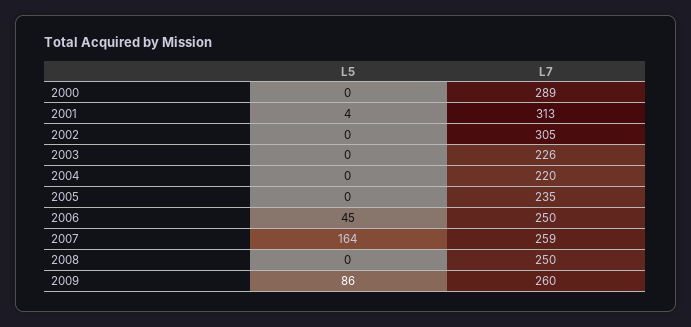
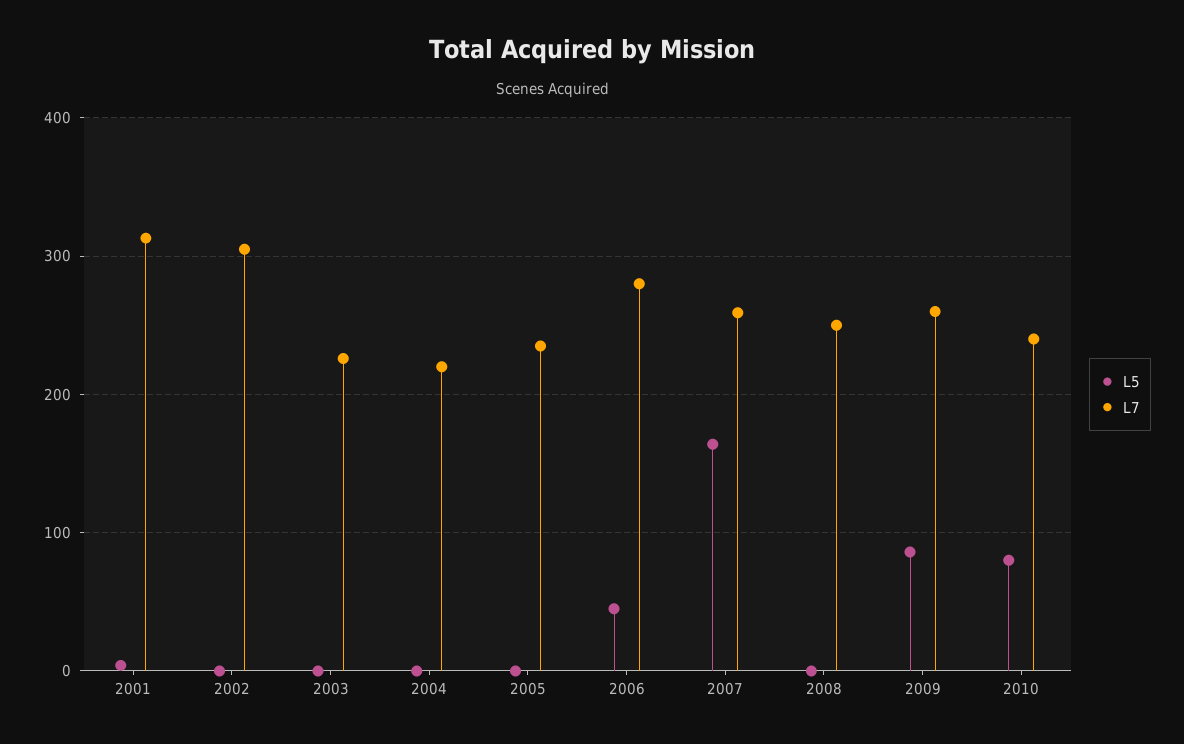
L5, 2000: 0 -> none
L7, 2000: 289 -> none
L7, 2006: 250 -> 280
L5, 2010: none -> 80
L7, 2010: none -> 240

